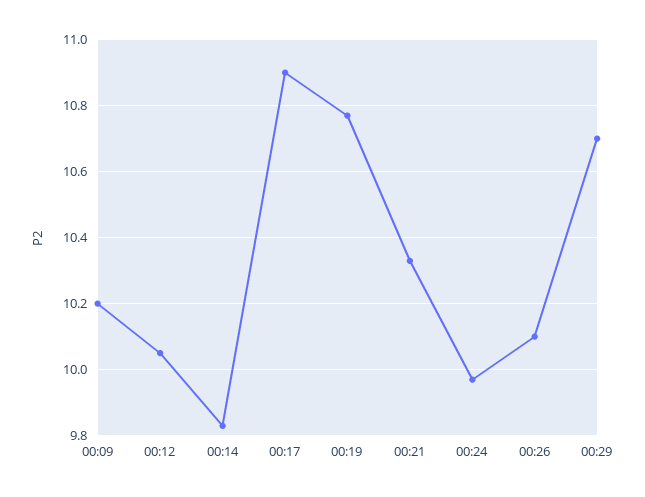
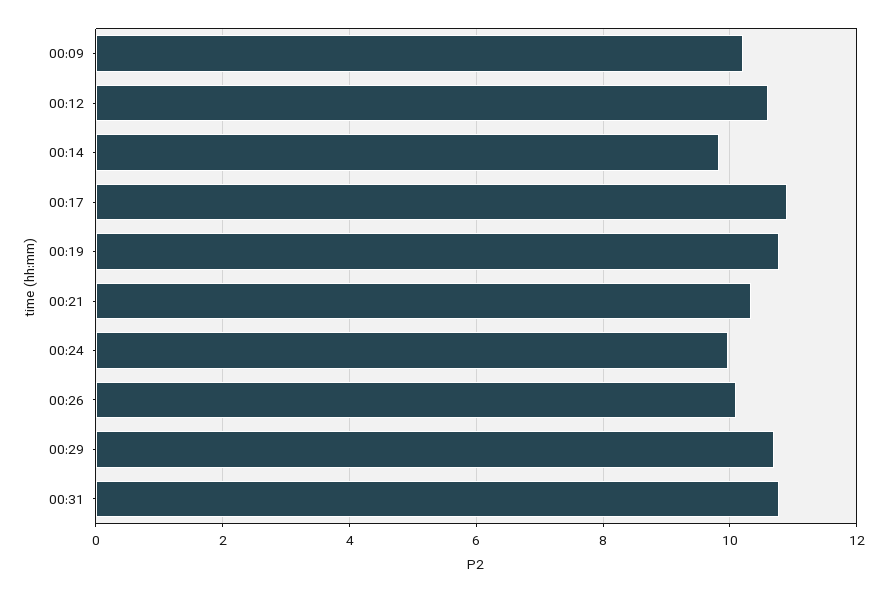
00:12: 10.05 -> 10.6
00:31: none -> 10.8

